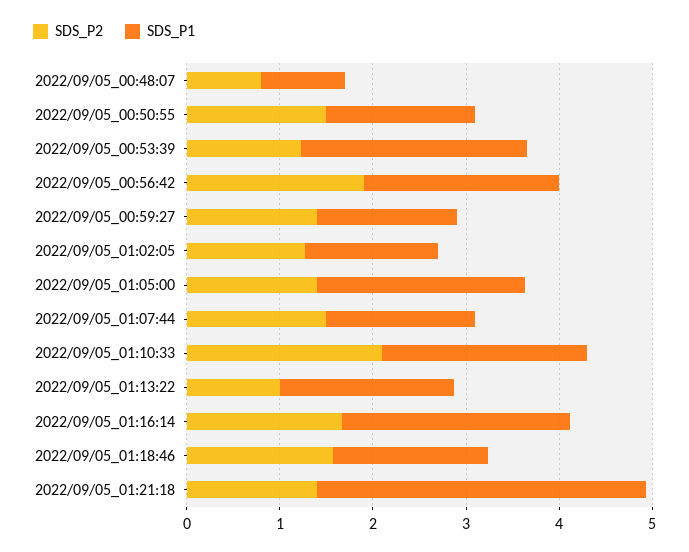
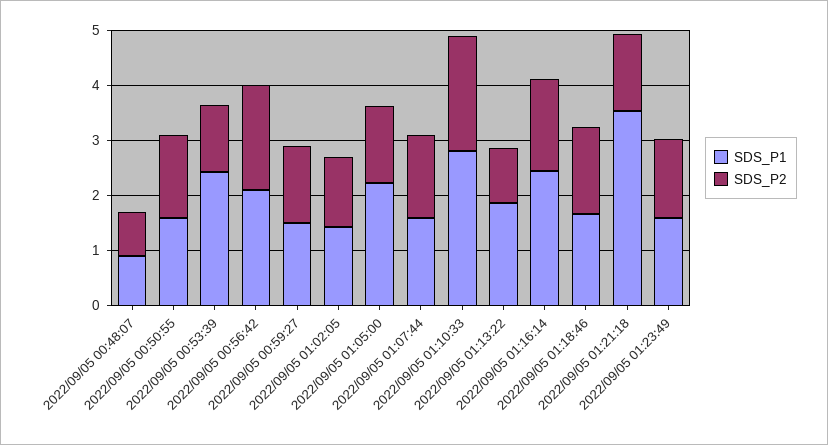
SDS_P1, 2022/09/05_01:10:33: 2.2 -> 2.8
SDS_P1, 2022/09/05 01:23:49: none -> 1.6
SDS_P2, 2022/09/05 01:23:49: none -> 1.4

